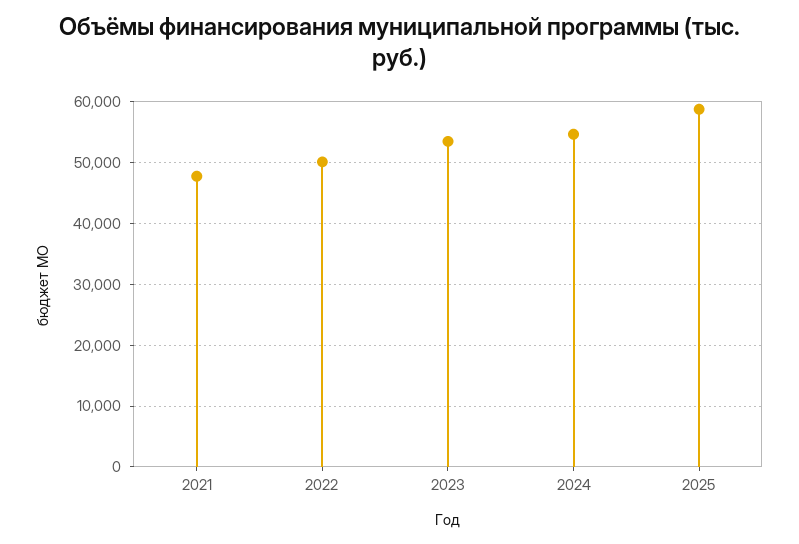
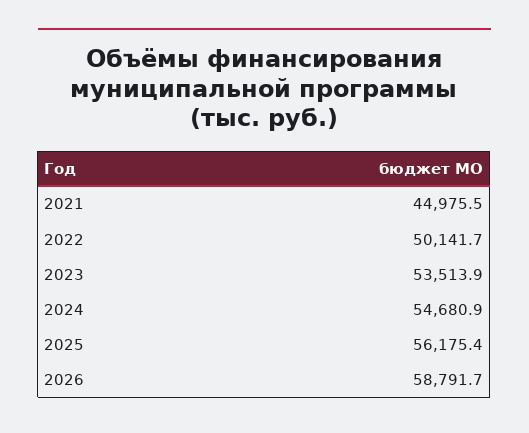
2021: 48000 -> 44975.5
2025: 59000 -> 56175.4
2026: none -> 58791.7

